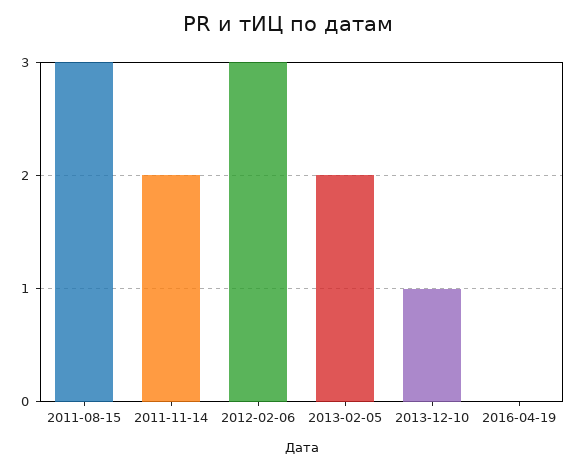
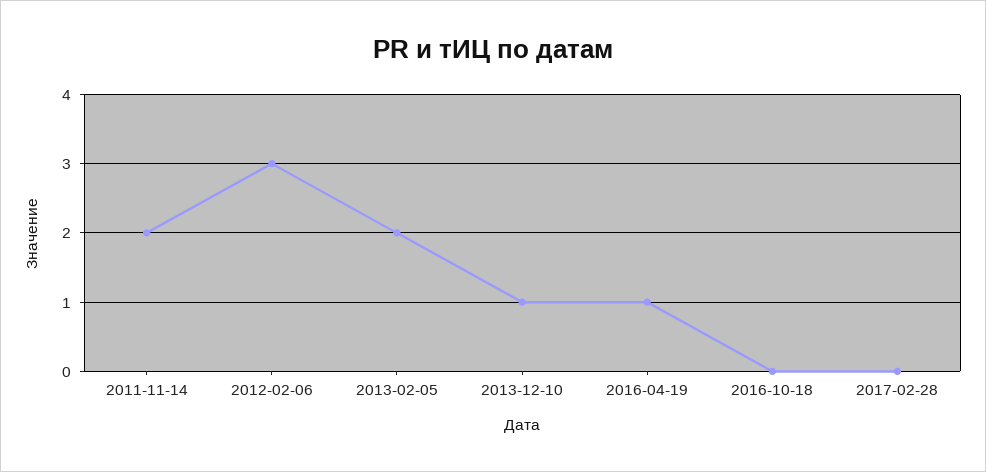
2011-08-15: 3 -> none
2016-04-19: 0 -> 1
2016-10-18: none -> 0
2017-02-28: none -> 0

